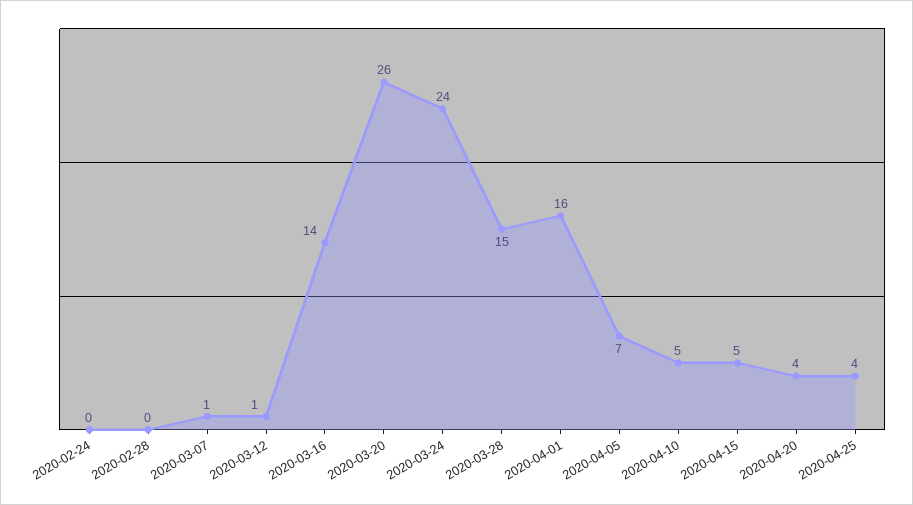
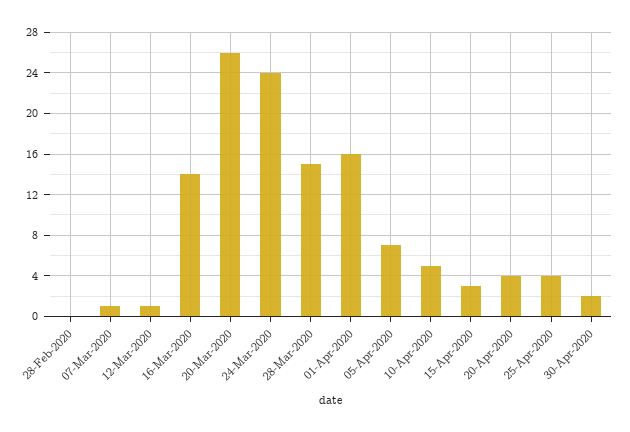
2020-02-24: 0 -> none
2020-04-15: 5 -> 3
30-Apr-2020: none -> 2

